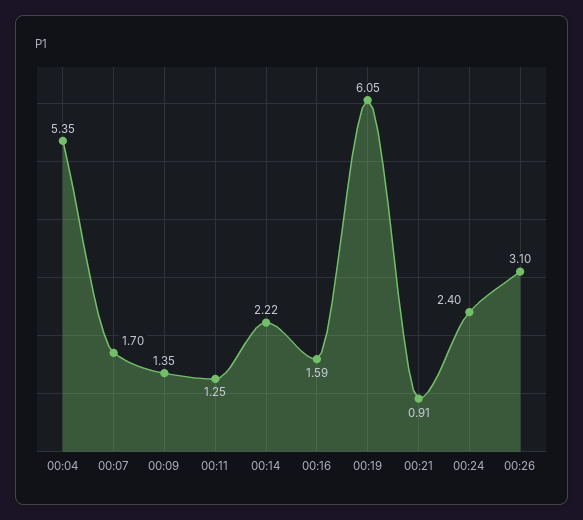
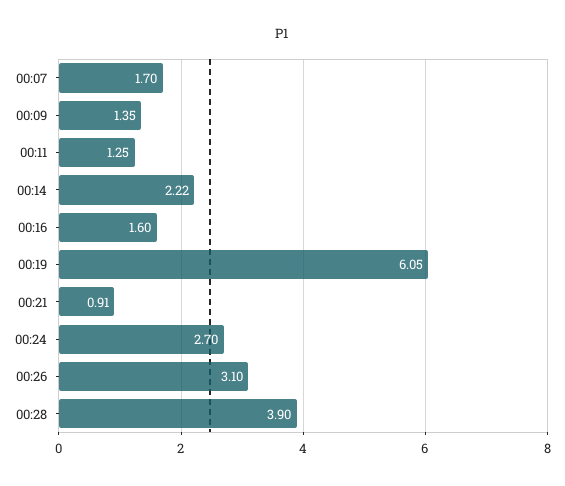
00:04: 5.35 -> none
00:16: 1.59 -> 1.6
00:24: 2.4 -> 2.7
00:28: none -> 3.9

